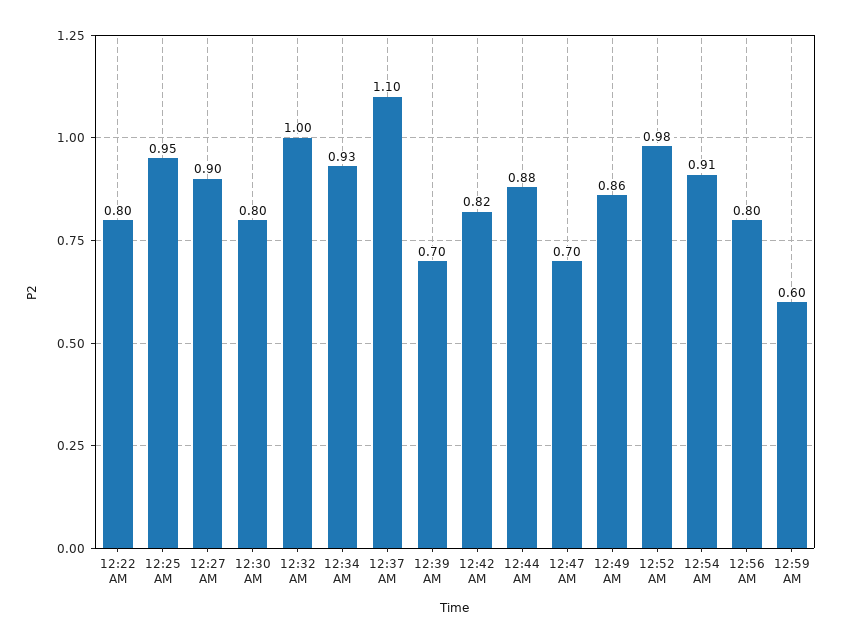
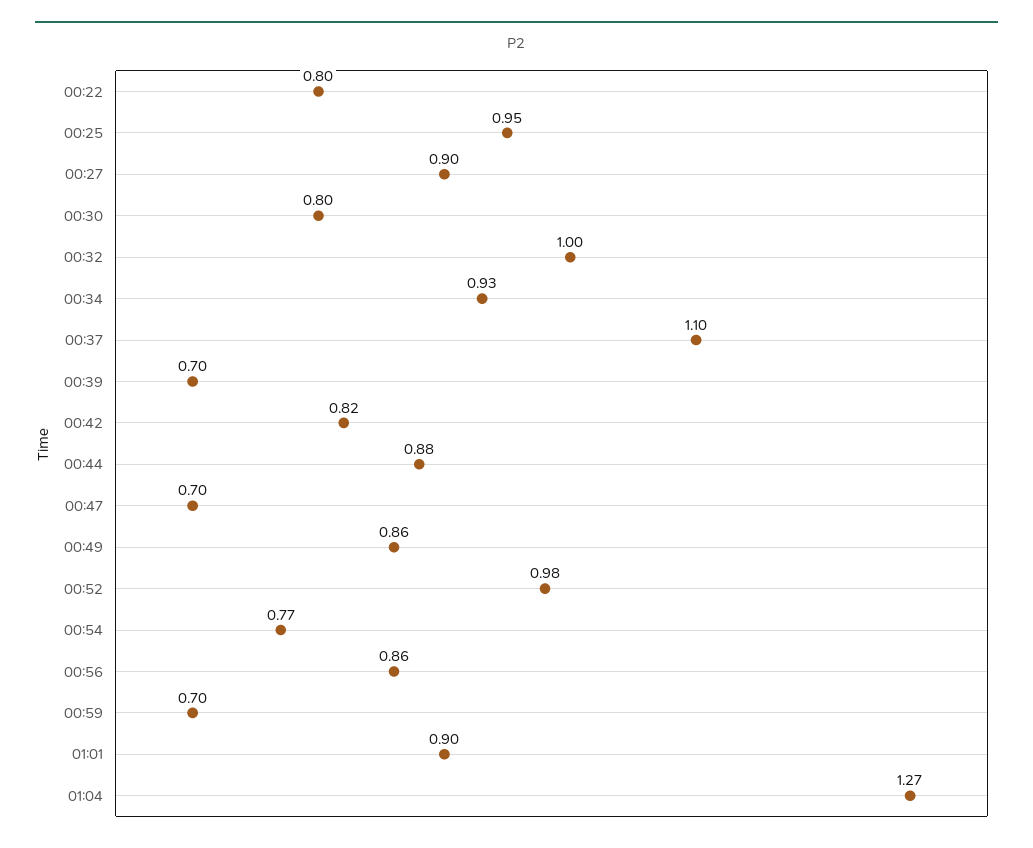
12:54 AM: 0.91 -> 0.77
12:56 AM: 0.8 -> 0.86
12:59 AM: 0.6 -> 0.7
01:01: none -> 0.9
01:04: none -> 1.27

